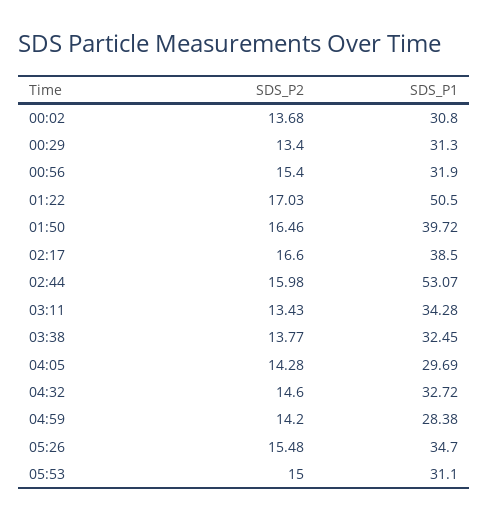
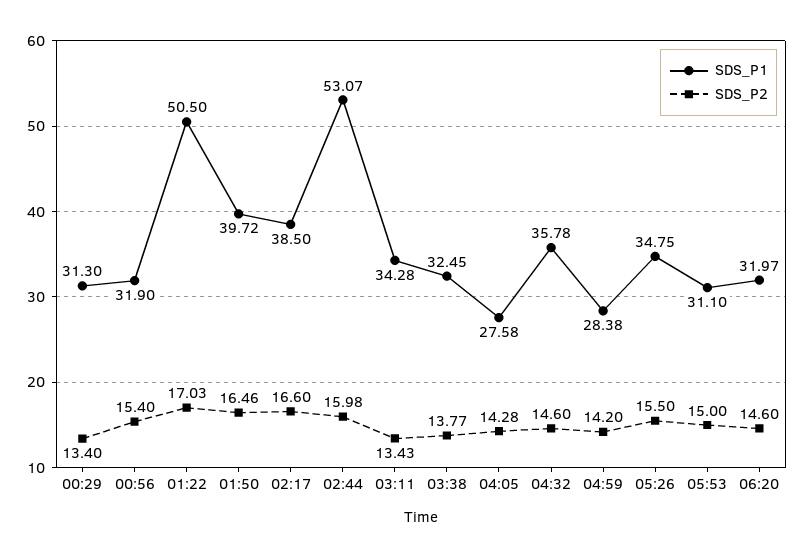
SDS_P2, 00:02: 13.68 -> none
SDS_P1, 00:02: 30.8 -> none
SDS_P1, 04:05: 29.69 -> 27.58
SDS_P1, 04:32: 32.72 -> 35.78
SDS_P2, 05:26: 15.48 -> 15.5
SDS_P1, 05:26: 34.7 -> 34.75
SDS_P1, 06:20: none -> 31.97
SDS_P2, 06:20: none -> 14.6

